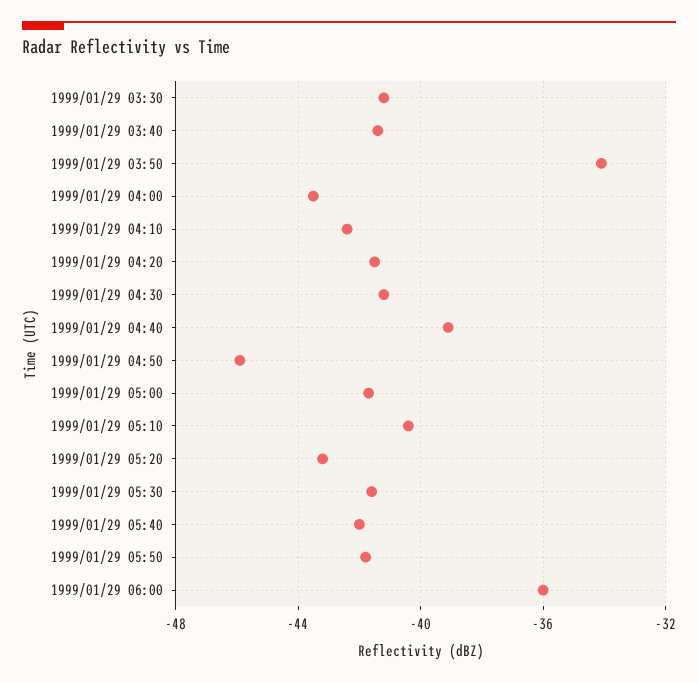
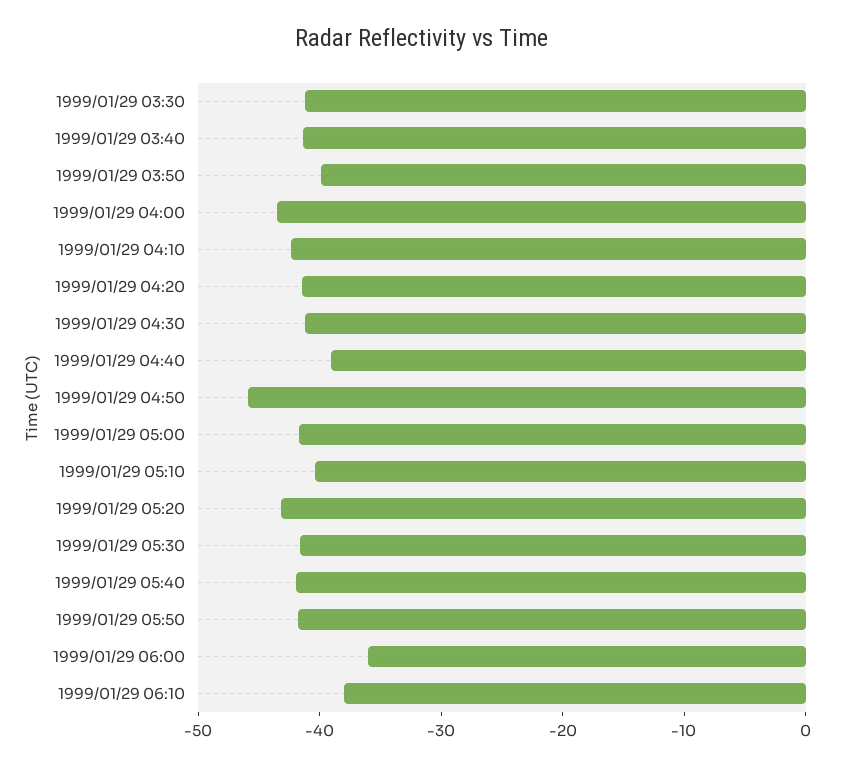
1999/01/29 03:50: -34 -> -40
1999/01/29 06:10: none -> -38

